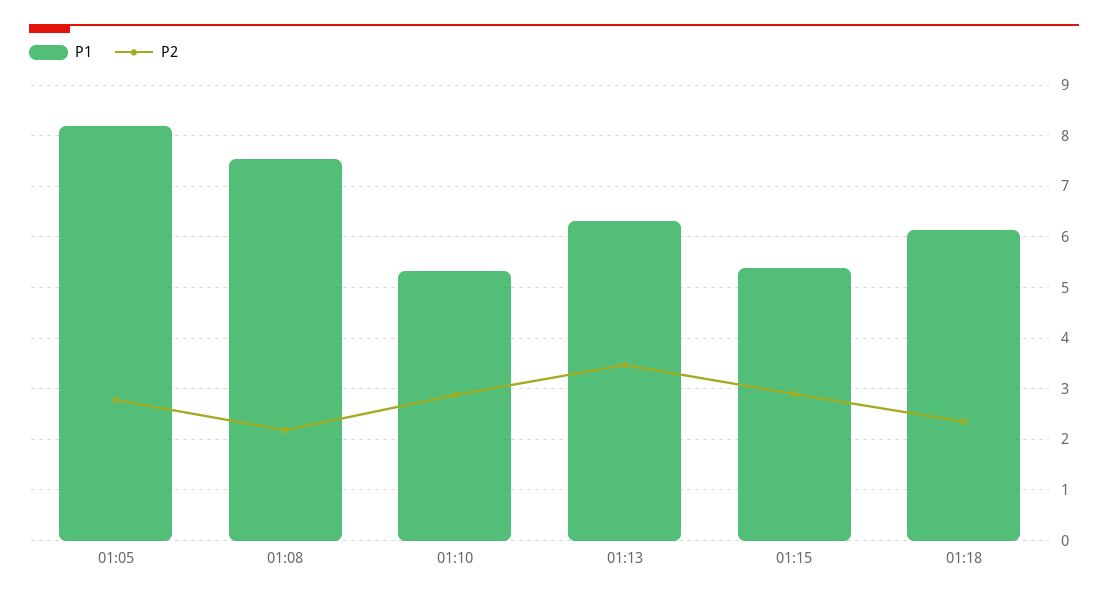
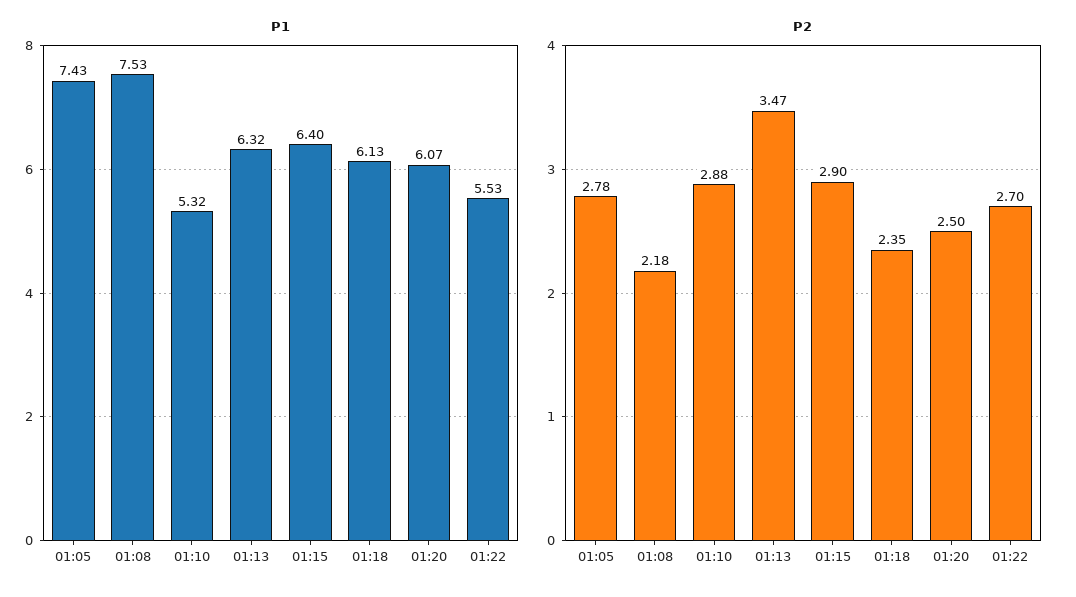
P1, 01:05: 8.2 -> 7.43
P1, 01:15: 5.4 -> 6.4
P1, 01:20: none -> 6.07
P1, 01:22: none -> 5.53
P2, 01:20: none -> 2.5
P2, 01:22: none -> 2.7

